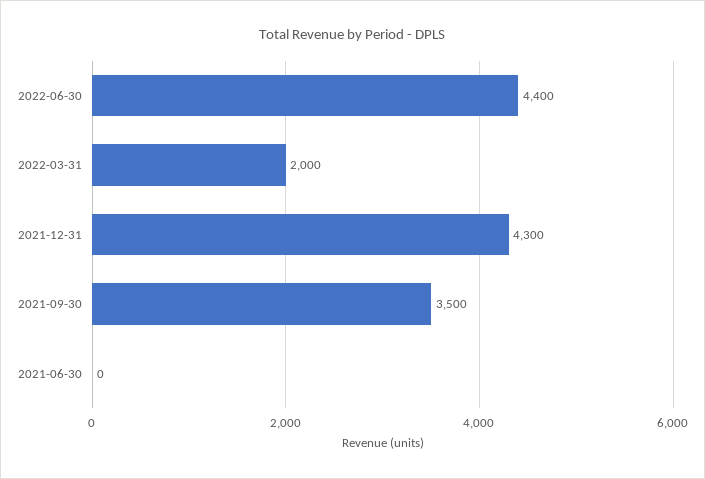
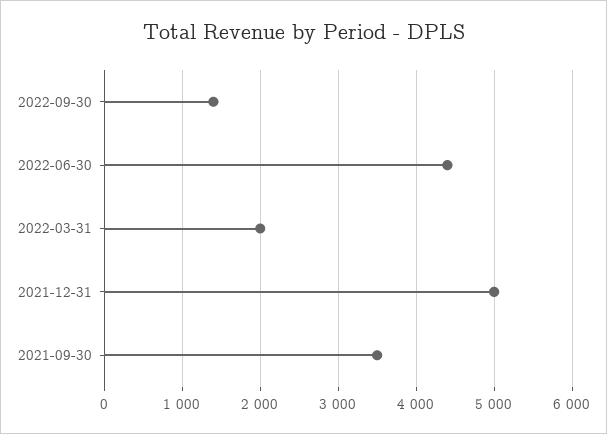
2021-12-31: 4300 -> 5000
2021-06-30: 0 -> none
2022-09-30: none -> 1400

